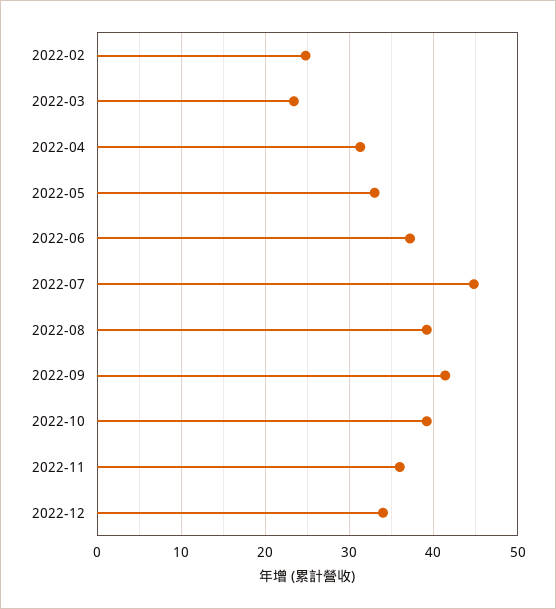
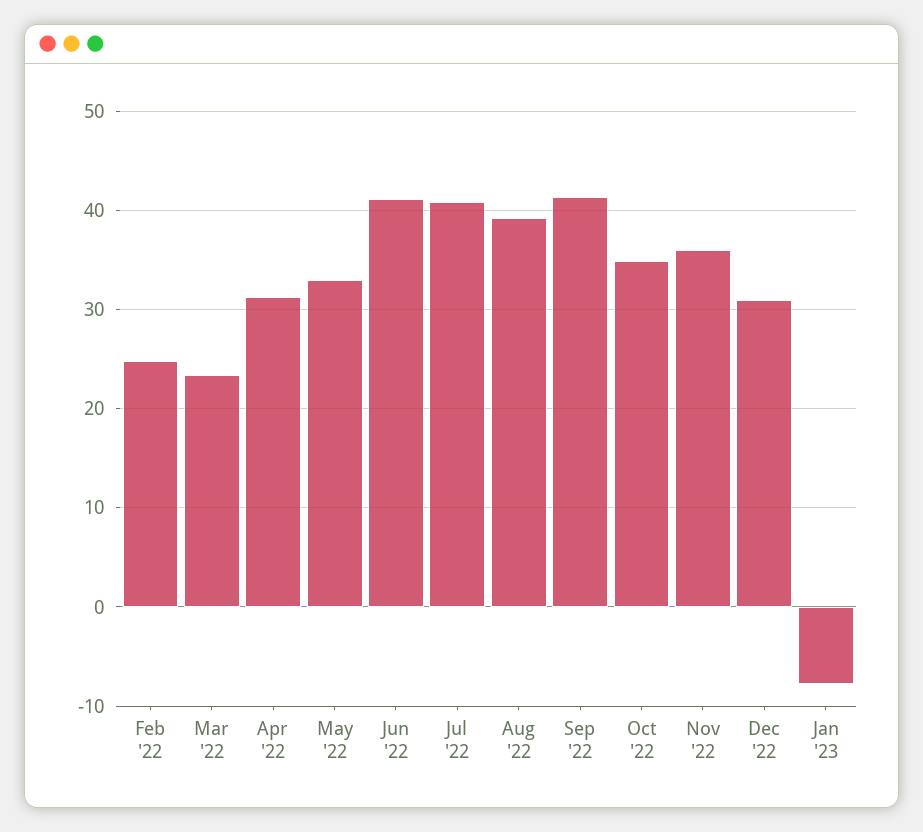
2022-06: 37 -> 41
2022-07: 45 -> 41
2022-10: 39 -> 35
2022-12: 34 -> 31
Jan '23: none -> -8

